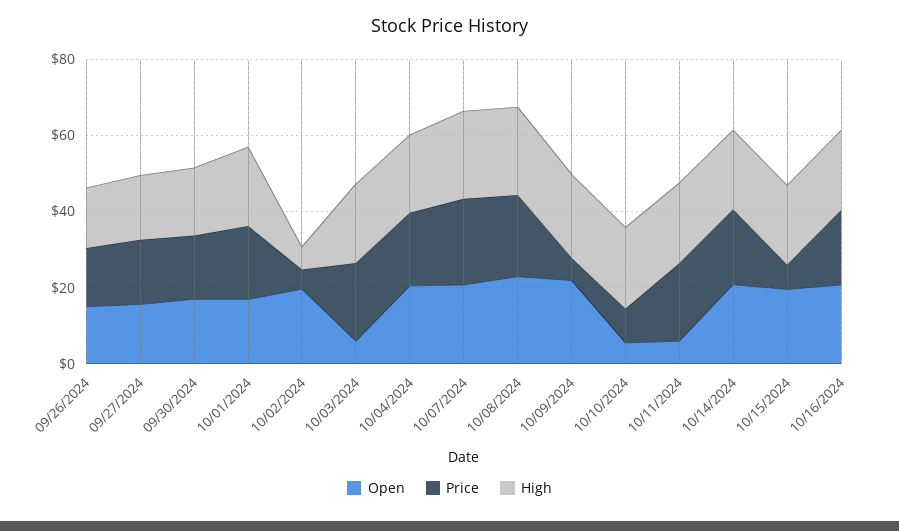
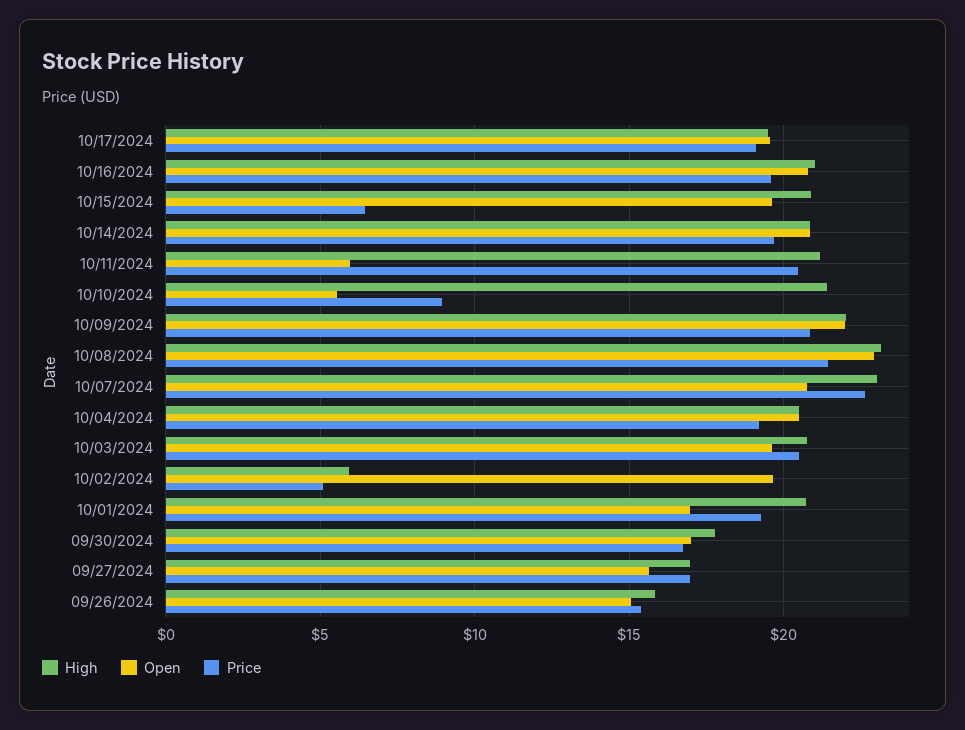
Open, 10/03/2024: 5 -> 19.5
Price, 10/09/2024: 5 -> 21
High, 10/17/2024: none -> 19.5
Open, 10/17/2024: none -> 19.5
Price, 10/17/2024: none -> 19

